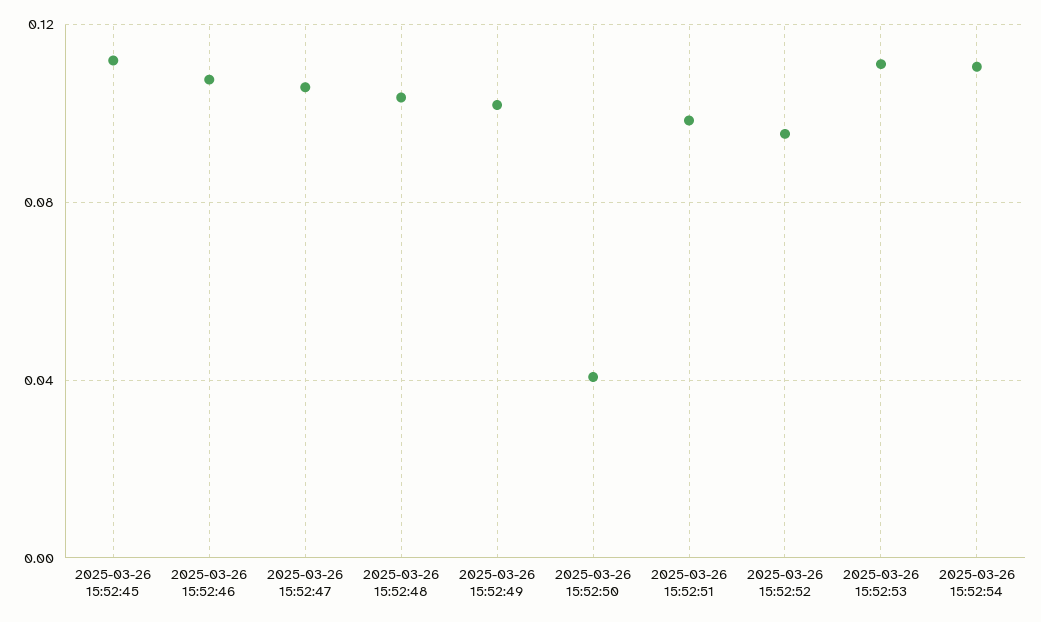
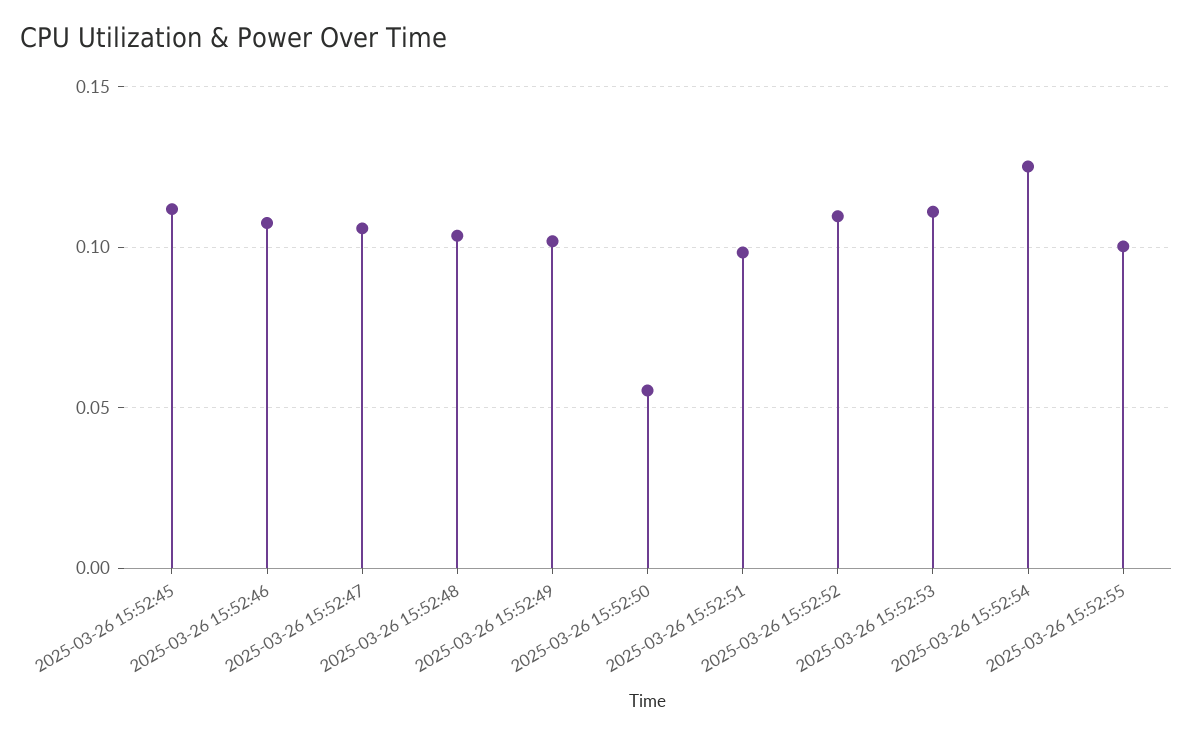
2025-03-26 15:52:50: 0.04 -> 0.055
2025-03-26 15:52:52: 0.095 -> 0.11
2025-03-26 15:52:54: 0.11 -> 0.125
2025-03-26 15:52:55: none -> 0.1

